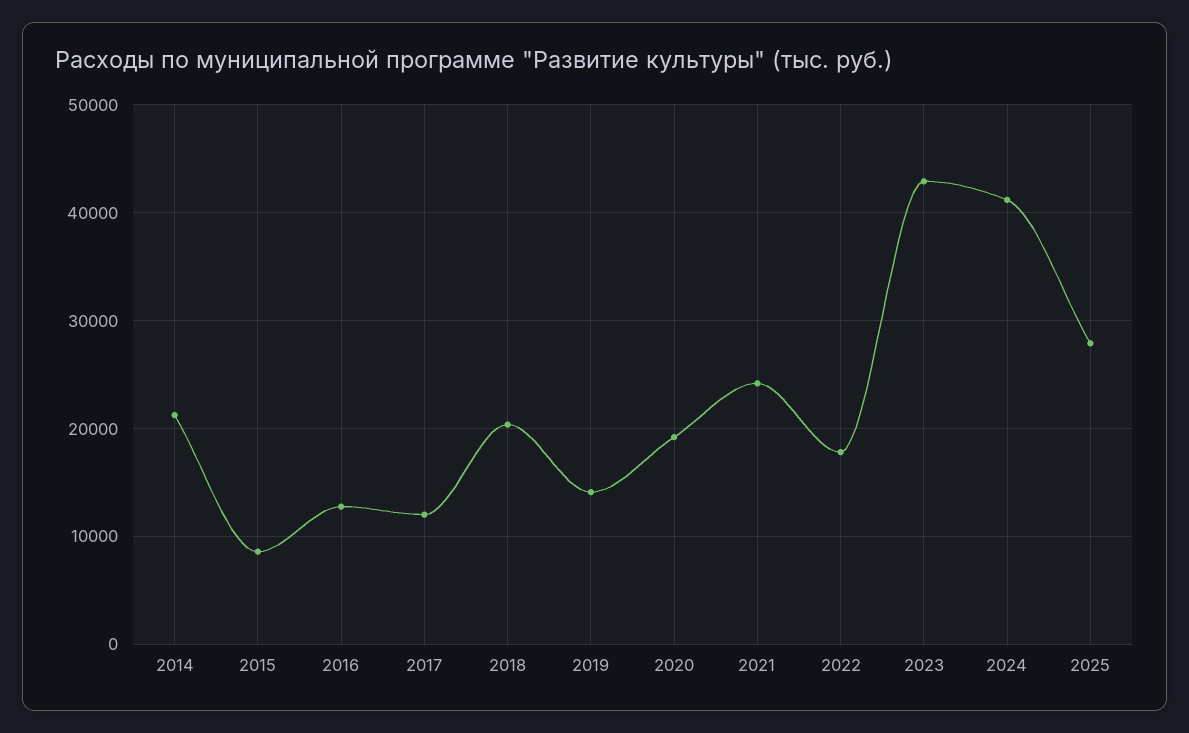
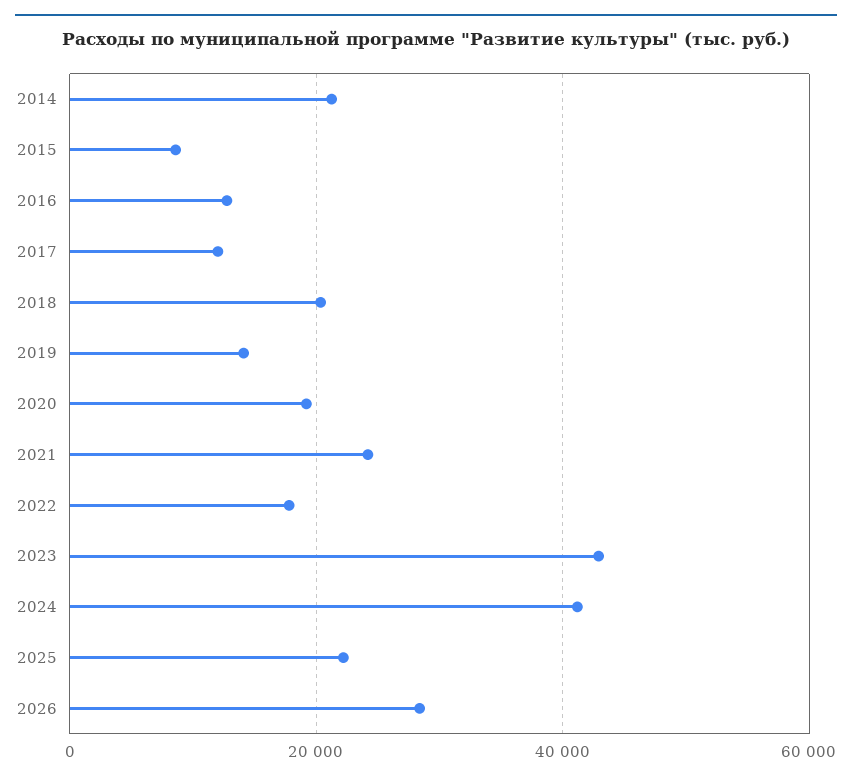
2025: 28000 -> 22000
2026: none -> 28000

